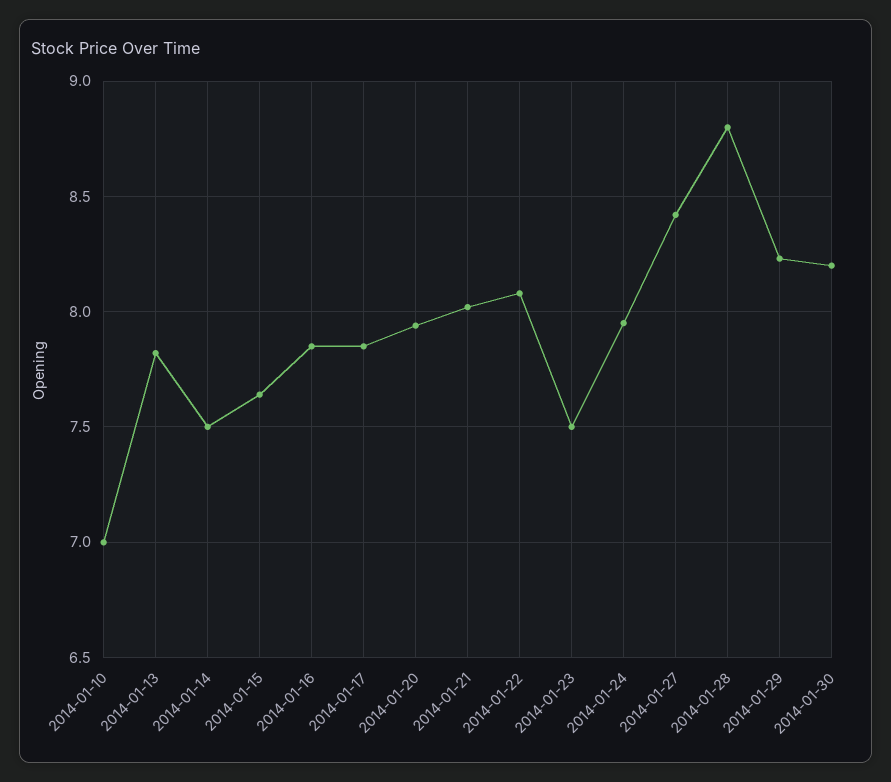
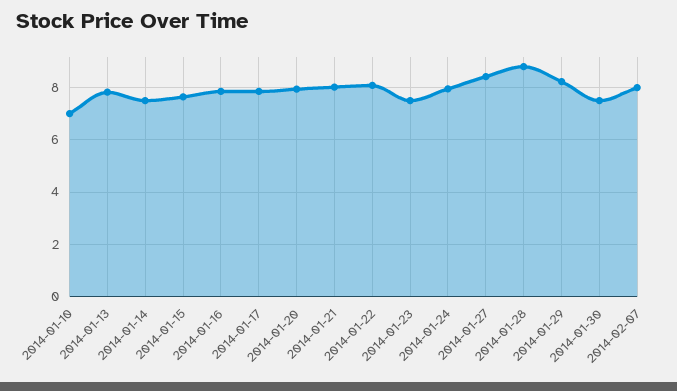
2014-01-30: 8.2 -> 7.5
2014-02-07: none -> 8

